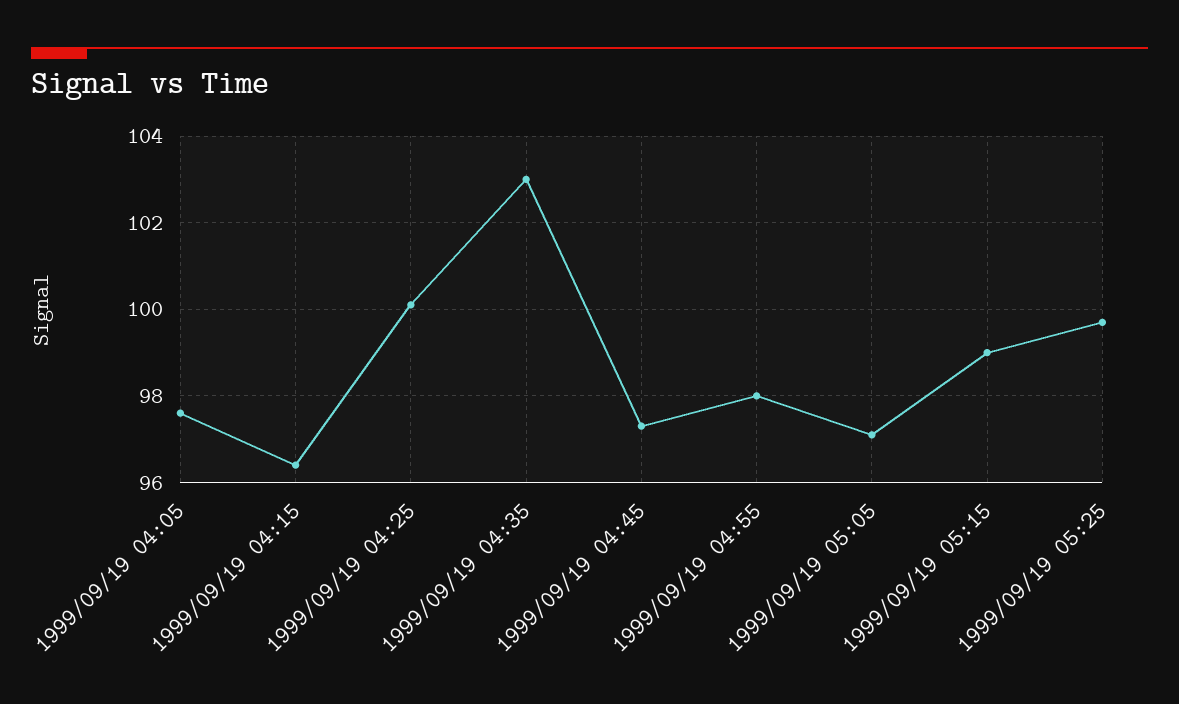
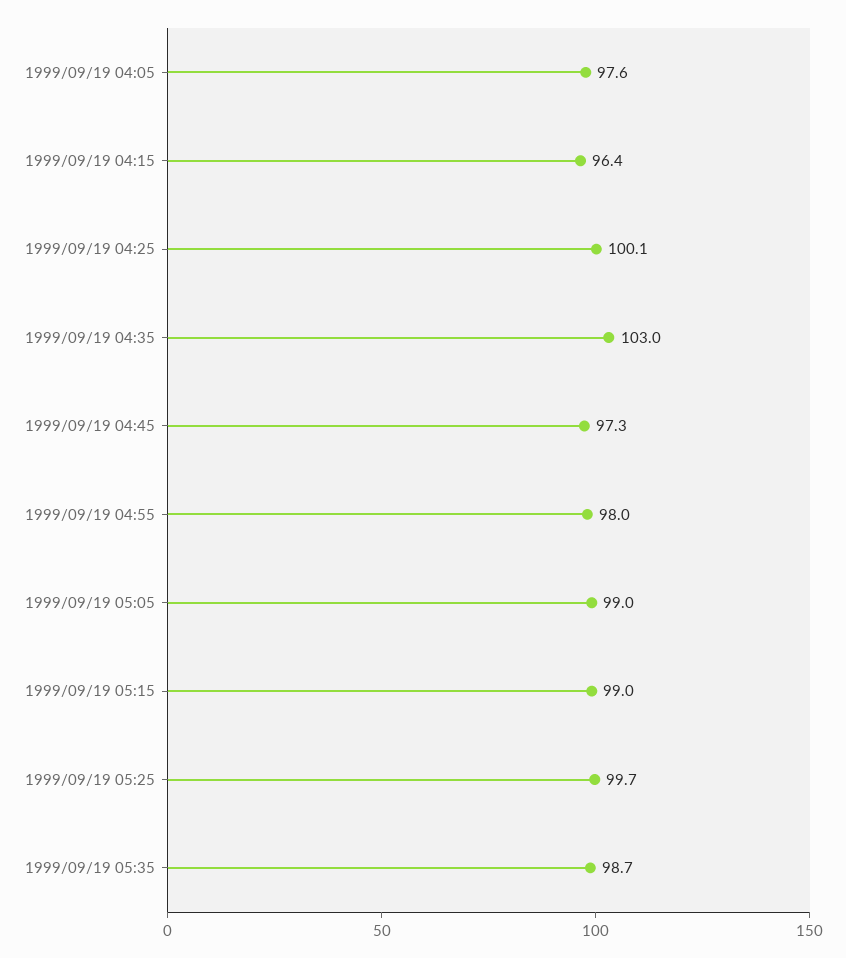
1999/09/19 05:05: 97 -> 99
1999/09/19 05:35: none -> 98.7

